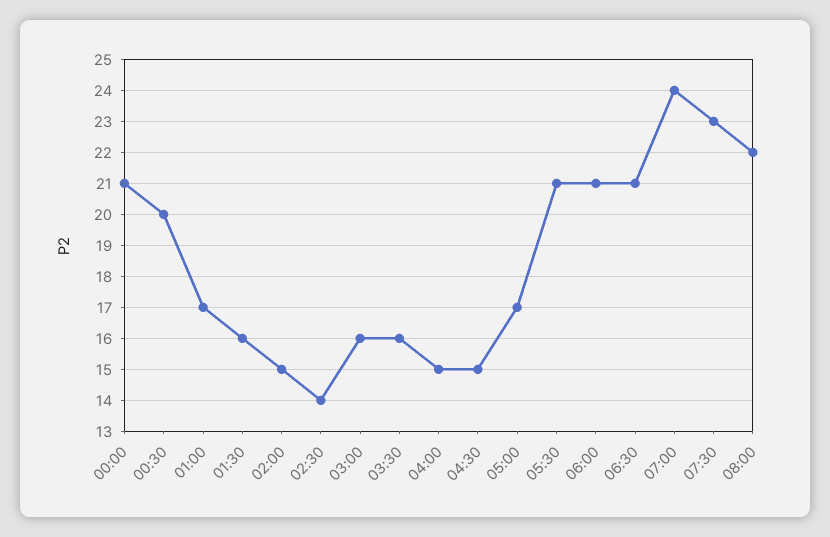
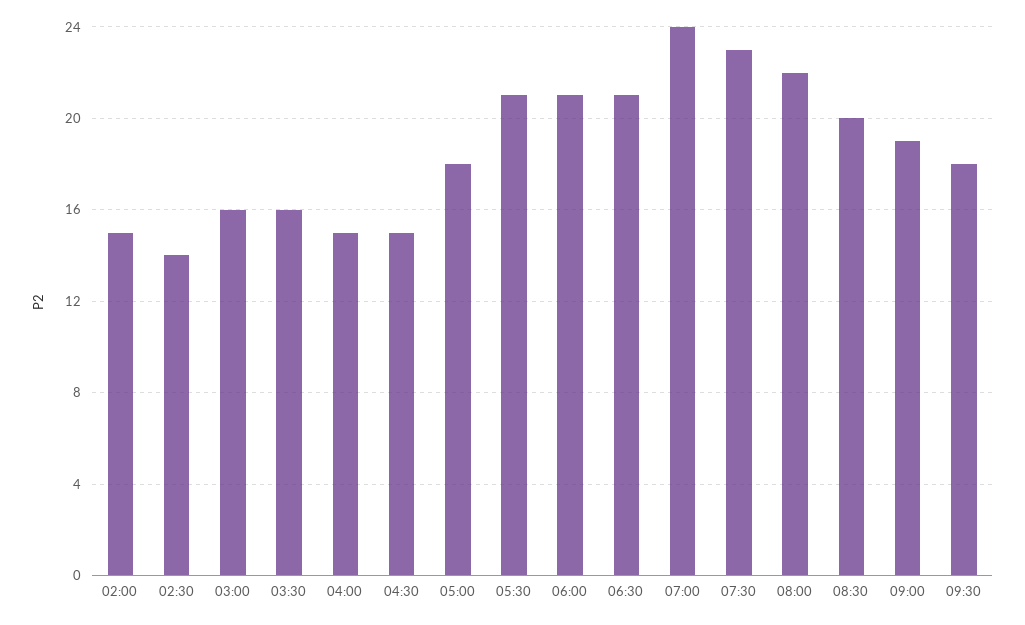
00:00: 21 -> none
00:30: 20 -> none
01:00: 17 -> none
01:30: 16 -> none
05:00: 17 -> 18
08:30: none -> 20
09:00: none -> 19
09:30: none -> 18

